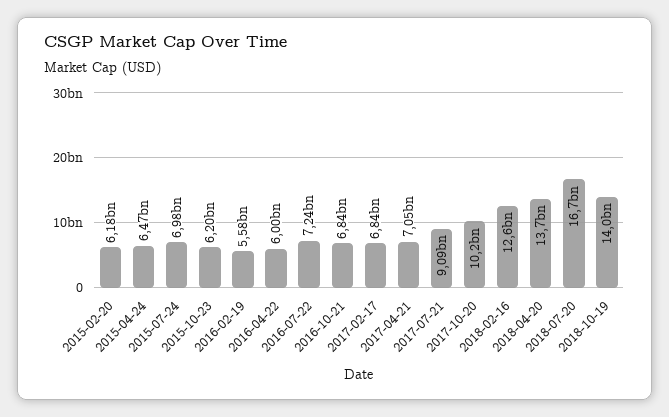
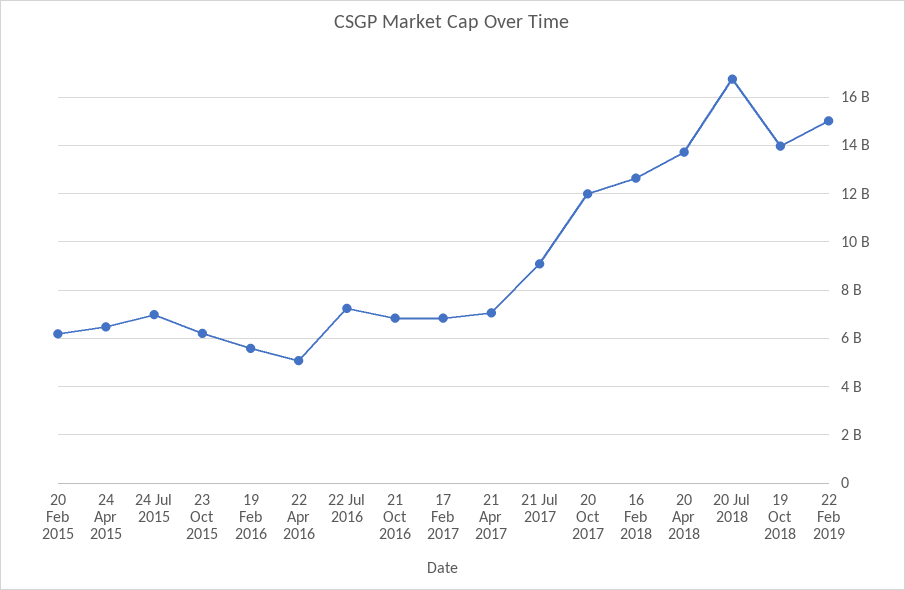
2016-04-22: 6000000000 -> 5000000000
2017-10-20: 10200000000 -> 12000000000
22 Feb 2019: none -> 15000000000

